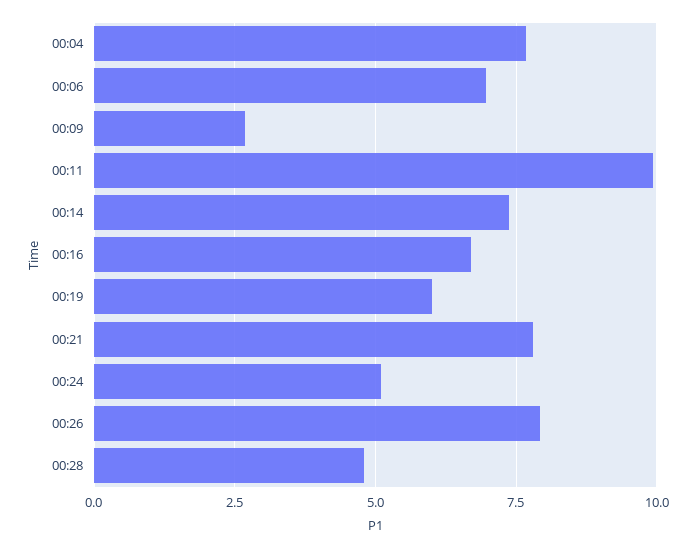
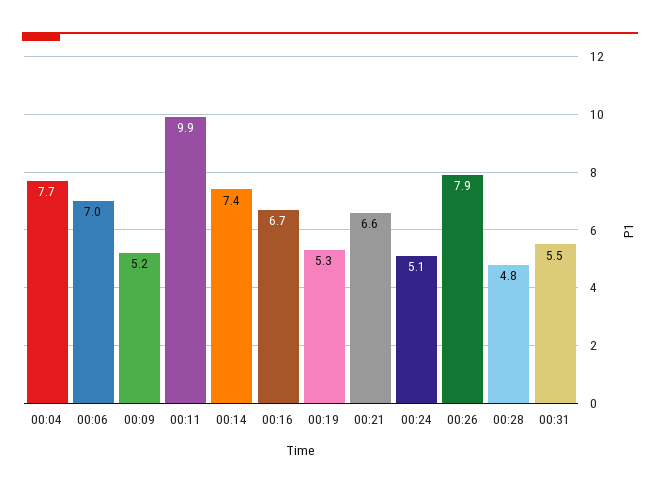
00:09: 2.75 -> 5.2
00:19: 6 -> 5.3
00:21: 7.75 -> 6.6
00:31: none -> 5.5

